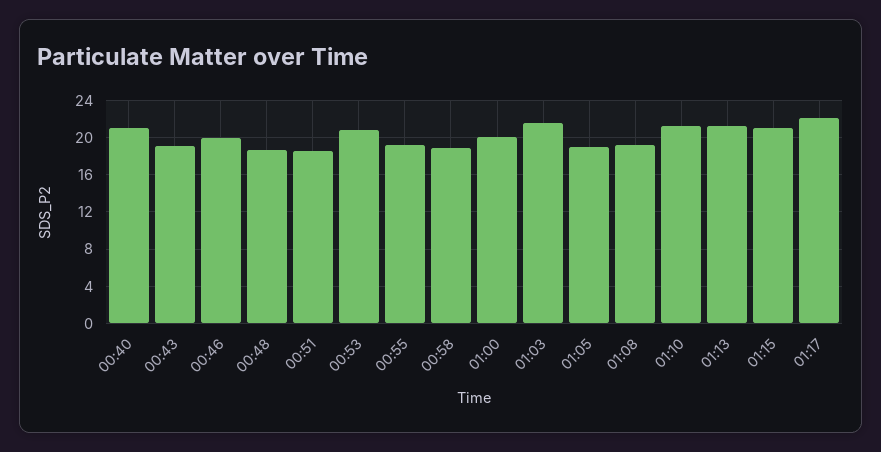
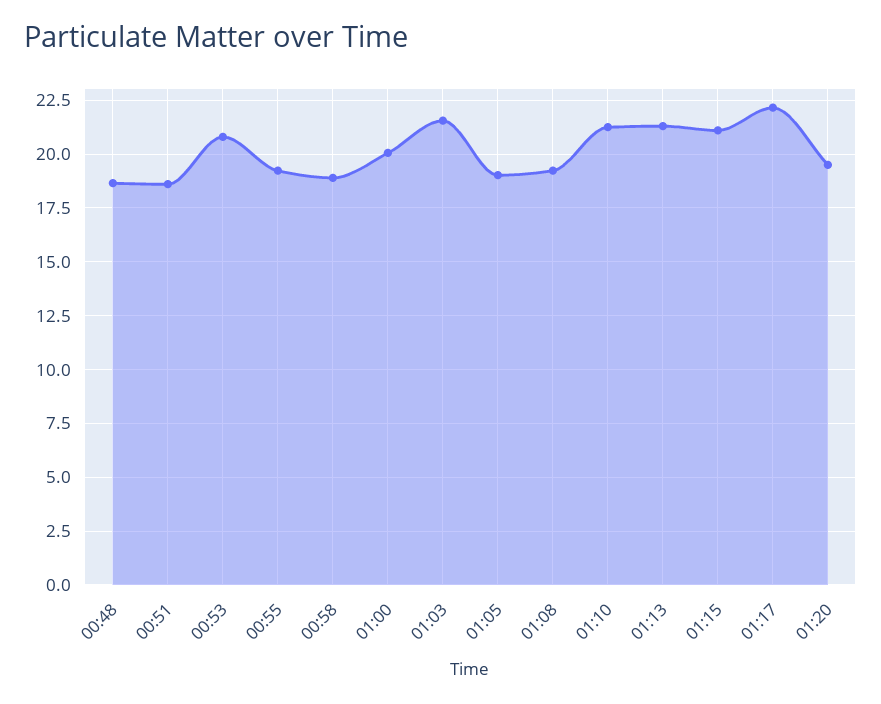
00:40: 21 -> none
00:43: 19 -> none
00:46: 20 -> none
01:20: none -> 19.5

